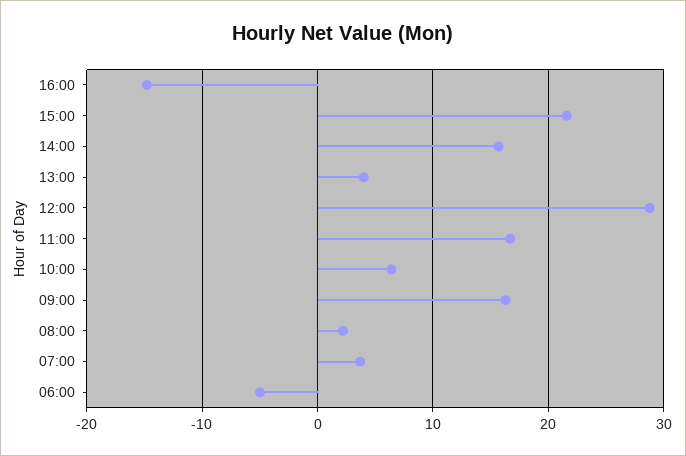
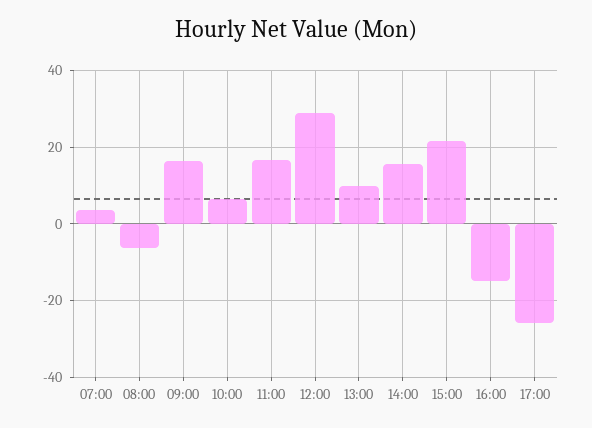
13:00: 4 -> 10
08:00: 2 -> -6
06:00: -5 -> none
17:00: none -> -26

